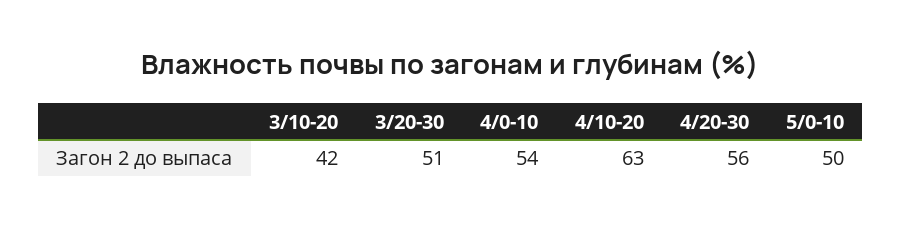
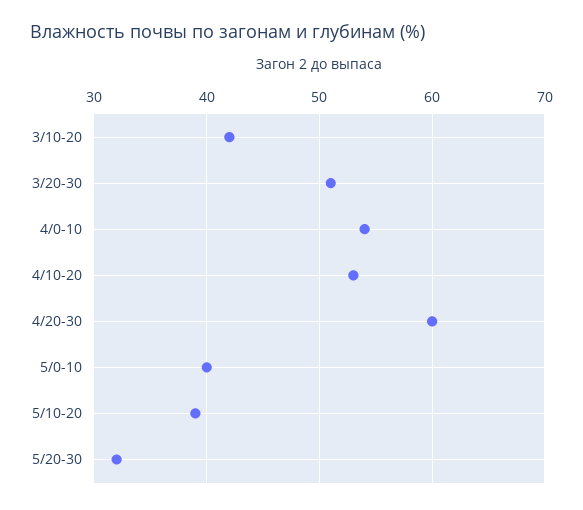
4/10-20: 63 -> 53
4/20-30: 56 -> 60
5/0-10: 50 -> 40
5/10-20: none -> 39
5/20-30: none -> 32

